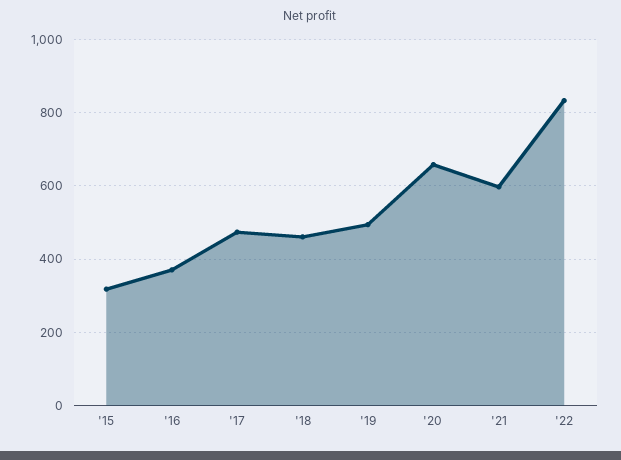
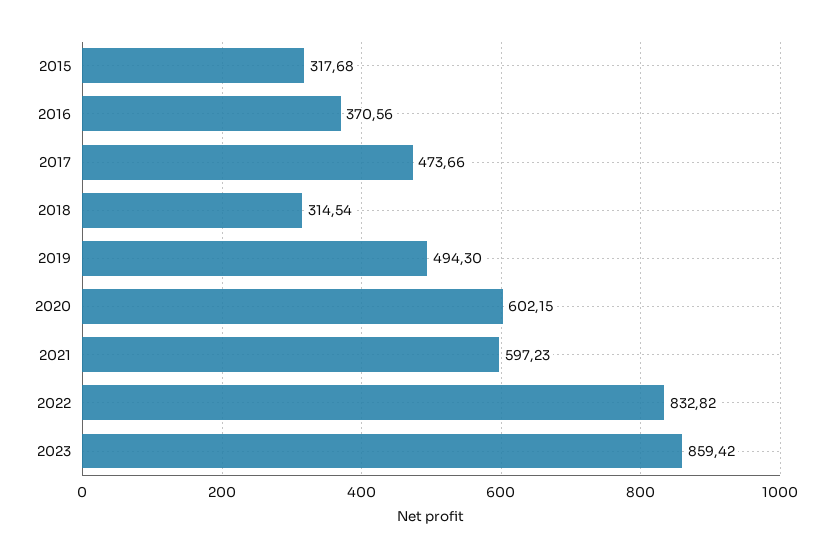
'18: 460 -> 314.54
'20: 660 -> 602.15
2023: none -> 859.42

